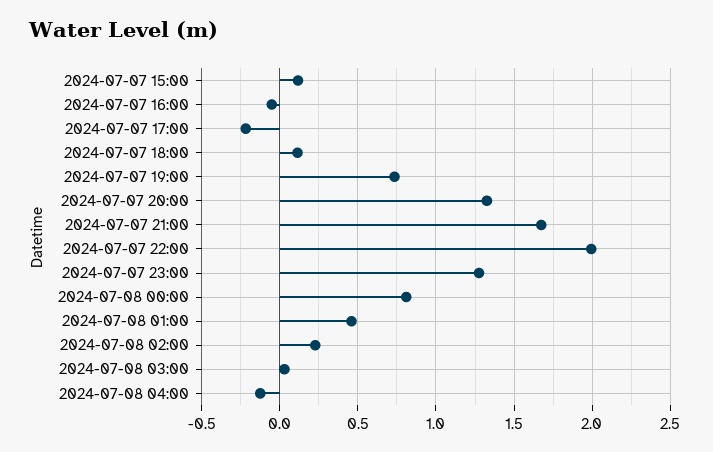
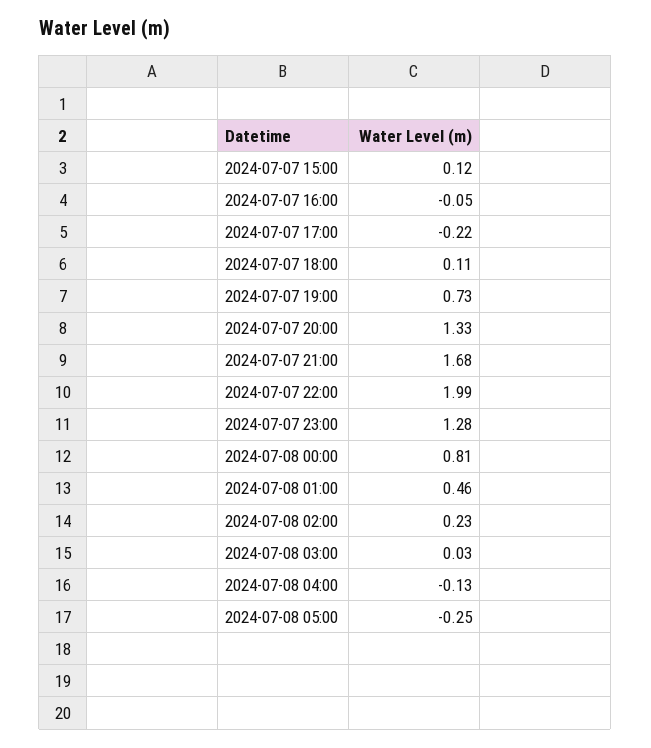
2024-07-08 05:00: none -> -0.25

